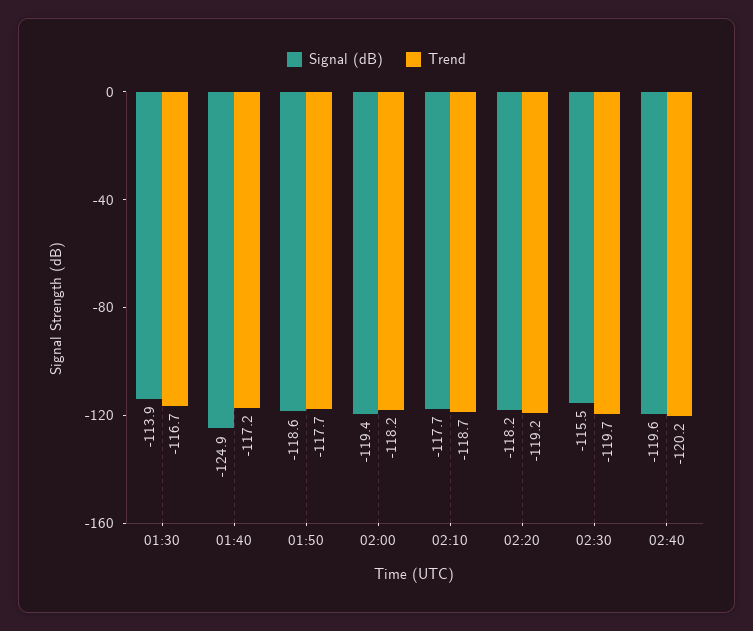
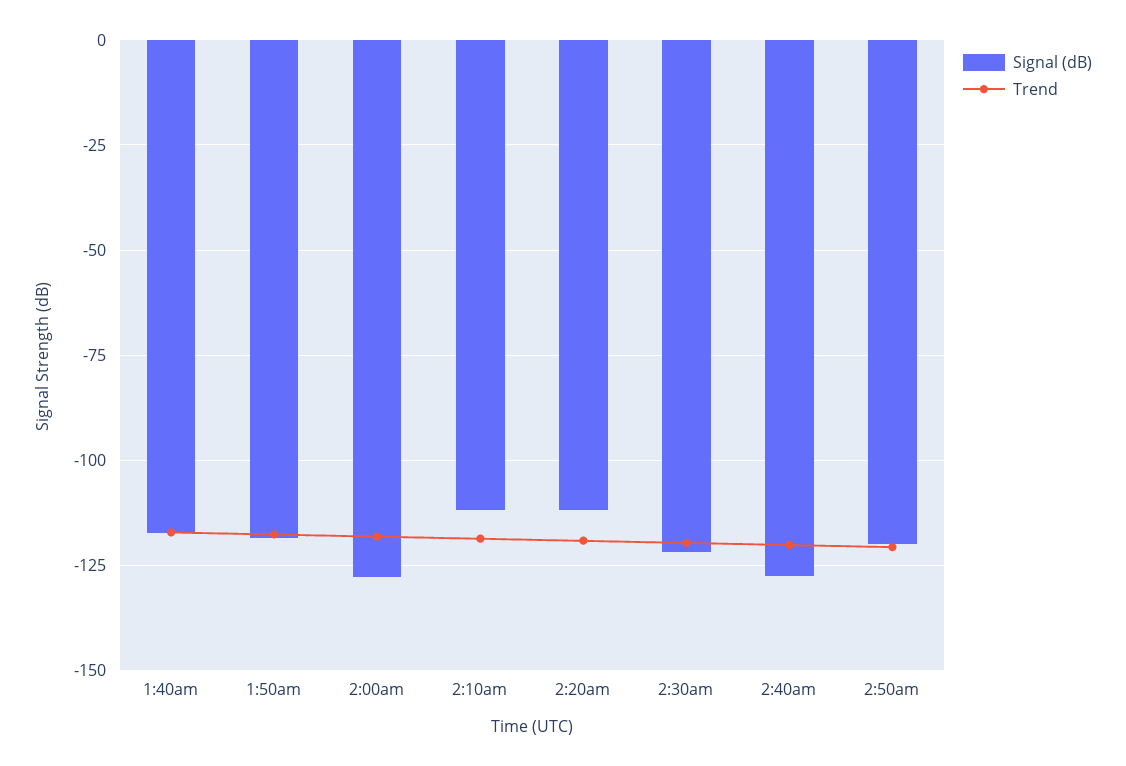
Signal (dB), 01:30: -113.9 -> none
Trend, 01:30: -116.7 -> none
Signal (dB), 01:40: -124.9 -> -117.5
Signal (dB), 02:00: -119.4 -> -127.5
Signal (dB), 02:10: -117.7 -> -112.5
Signal (dB), 02:20: -118.2 -> -112.5
Signal (dB), 02:30: -115.5 -> -122.5
Signal (dB), 02:40: -119.6 -> -127.5
Signal (dB), 2:50am: none -> -120
Trend, 2:50am: none -> -120

